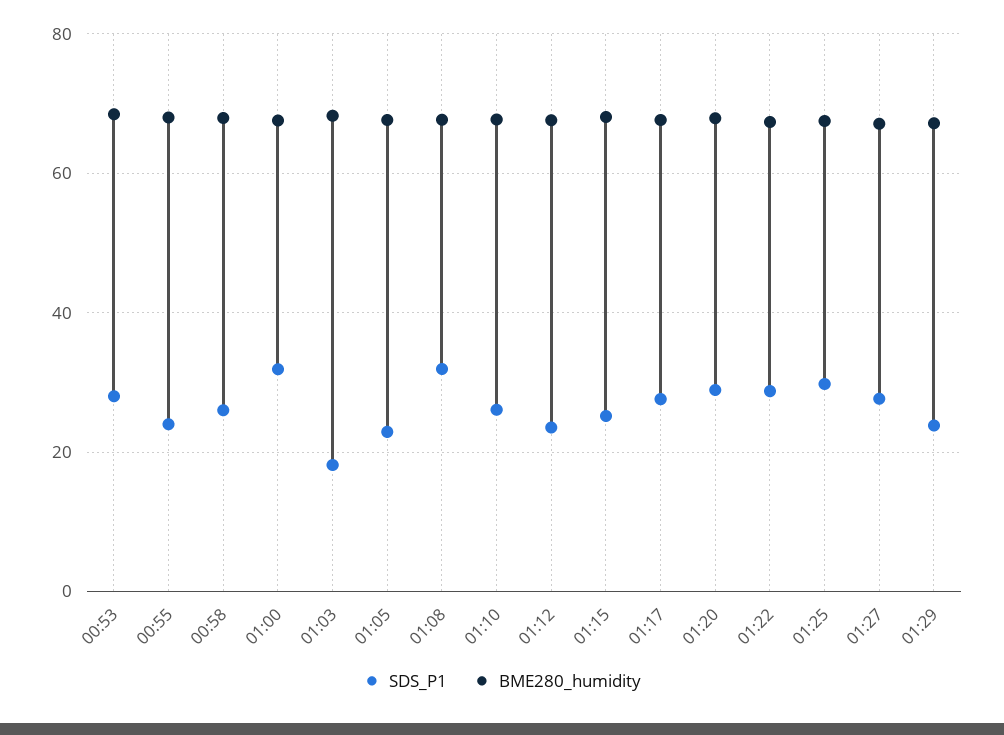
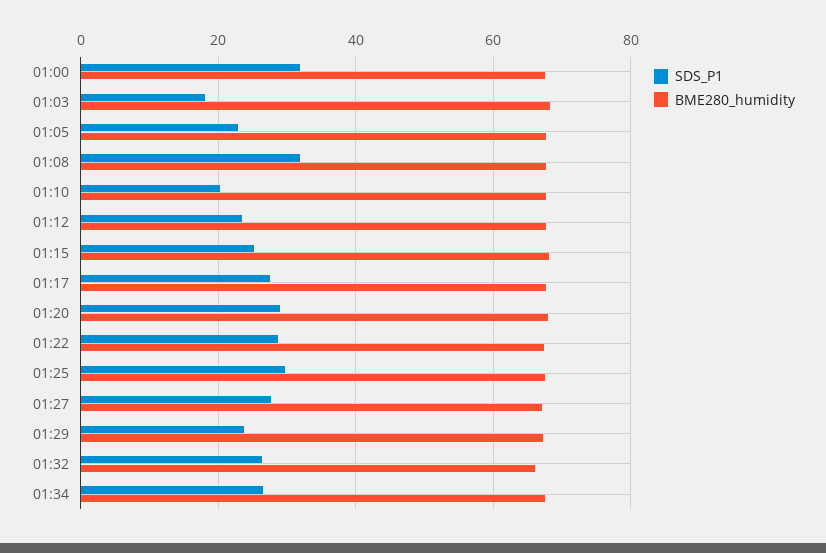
SDS_P1, 00:53: 28 -> none
BME280_humidity, 00:53: 68 -> none
SDS_P1, 00:55: 24 -> none
BME280_humidity, 00:55: 68 -> none
SDS_P1, 00:58: 26 -> none
BME280_humidity, 00:58: 68 -> none
SDS_P1, 01:10: 26 -> 20
SDS_P1, 01:32: none -> 26
BME280_humidity, 01:32: none -> 66
SDS_P1, 01:34: none -> 26
BME280_humidity, 01:34: none -> 68

